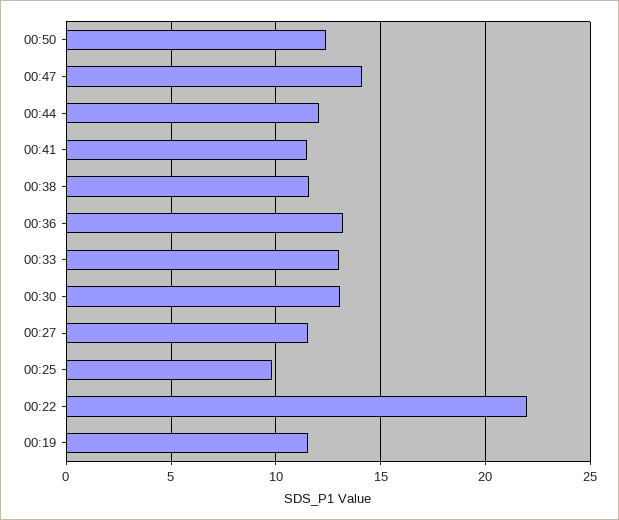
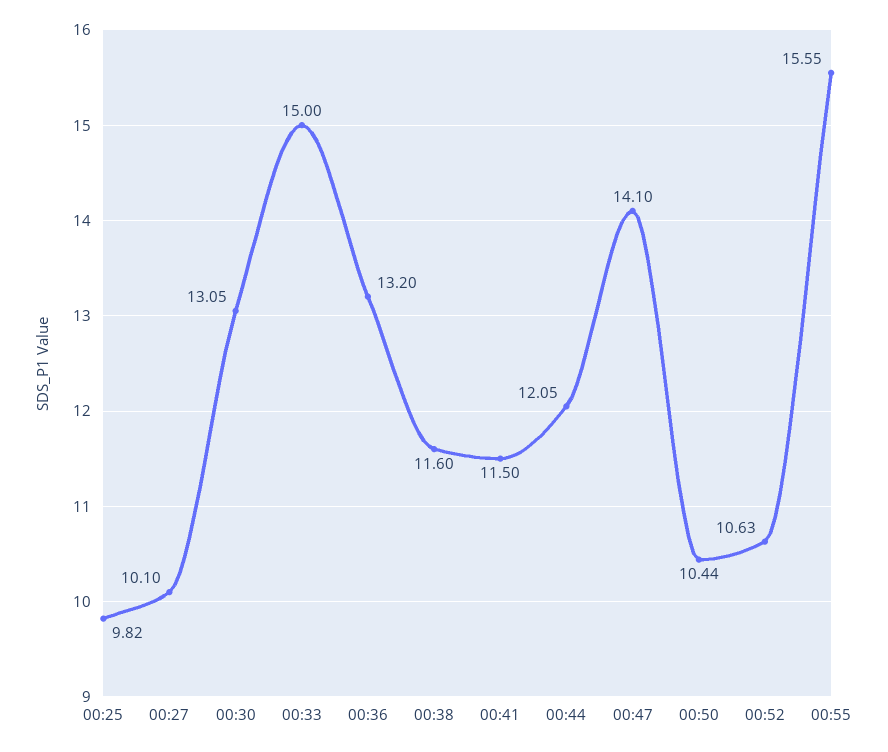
00:50: 12.5 -> 10.44
00:33: 13 -> 15
00:27: 11.5 -> 10.1
00:22: 22 -> none
00:19: 11.5 -> none
00:52: none -> 10.63
00:55: none -> 15.55

